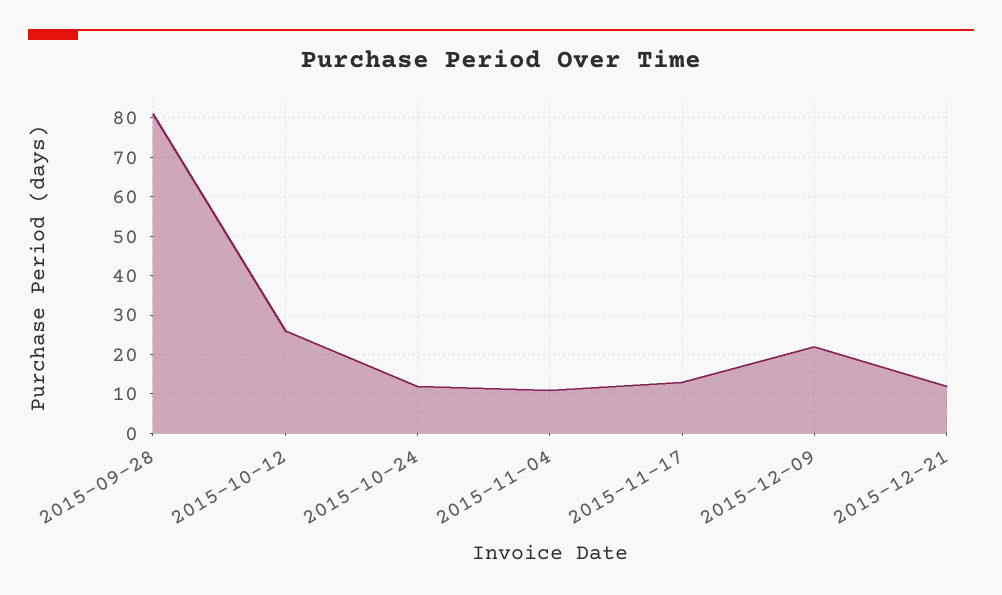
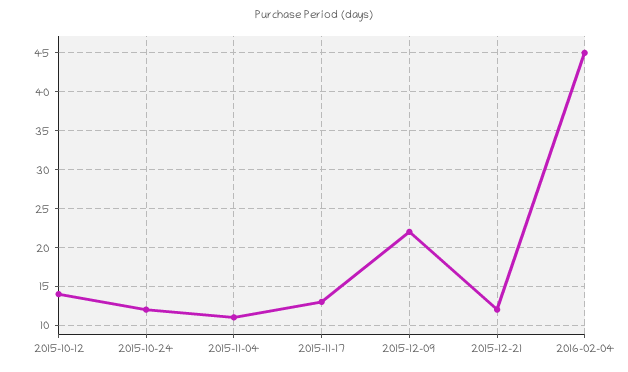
2015-09-28: 80 -> none
2015-10-12: 25 -> 14
2016-02-04: none -> 45

